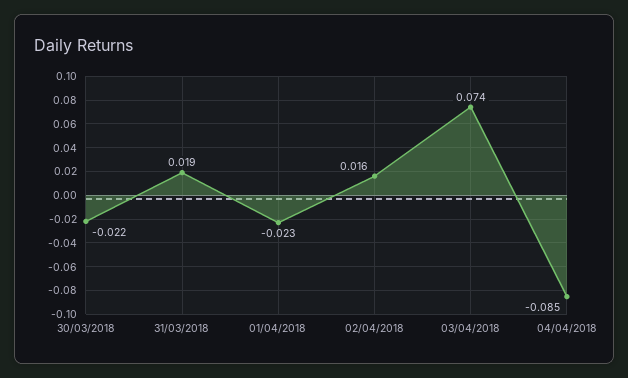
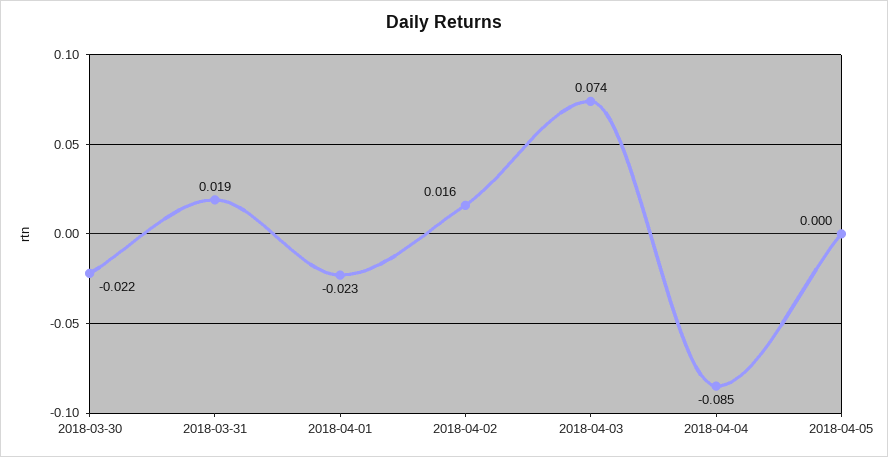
2018-04-05: none -> 0

